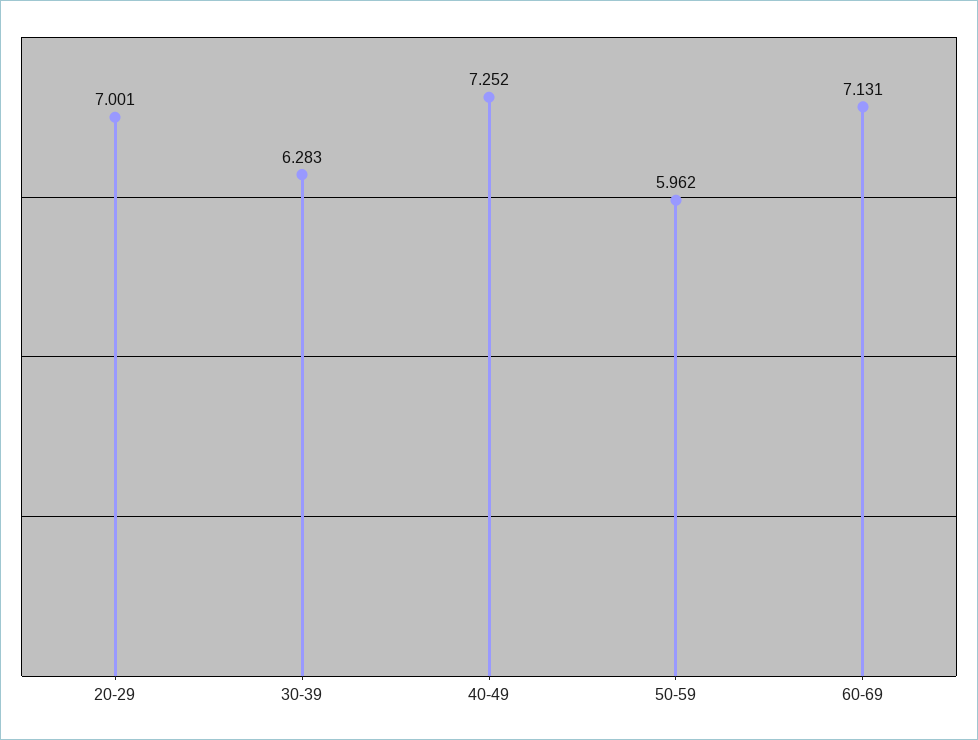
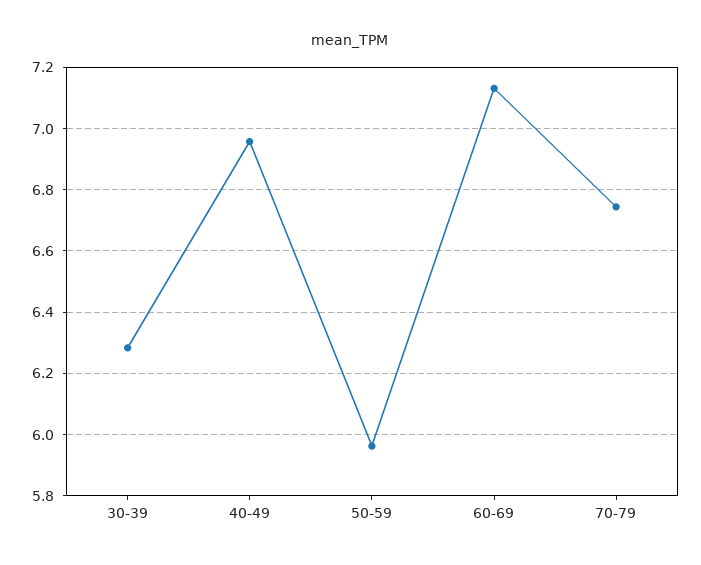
20-29: 7.001 -> none
40-49: 7.252 -> 6.96
70-79: none -> 6.74

